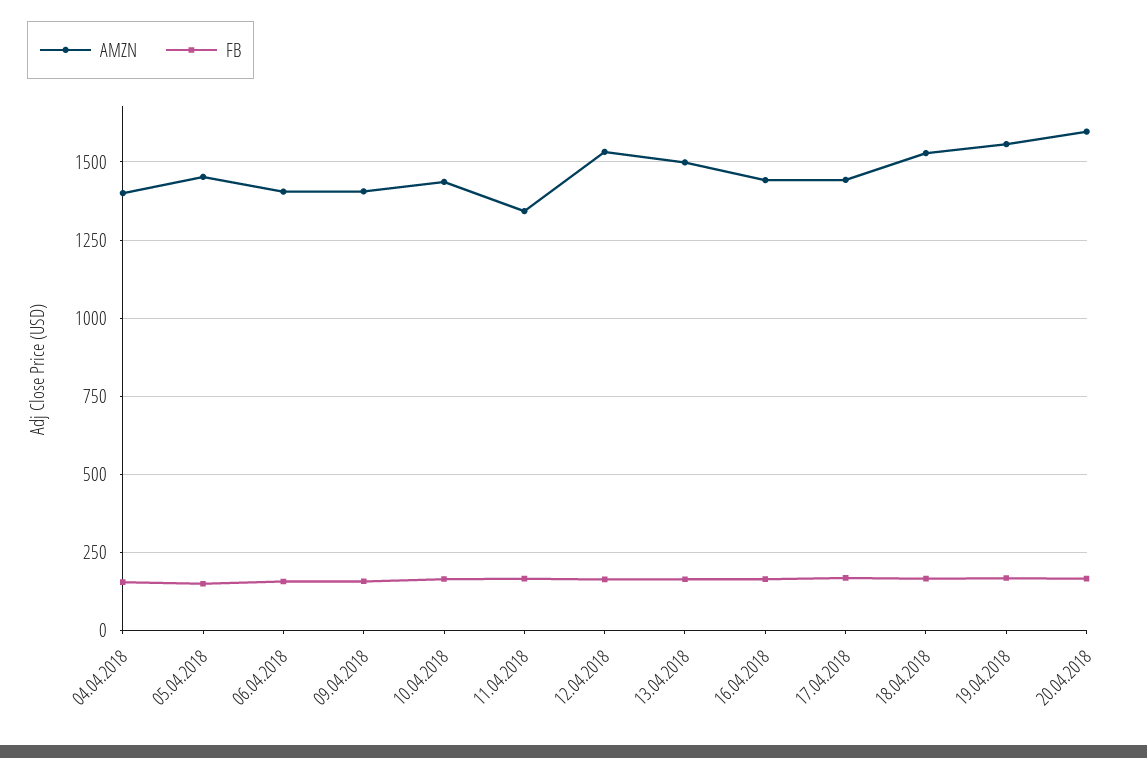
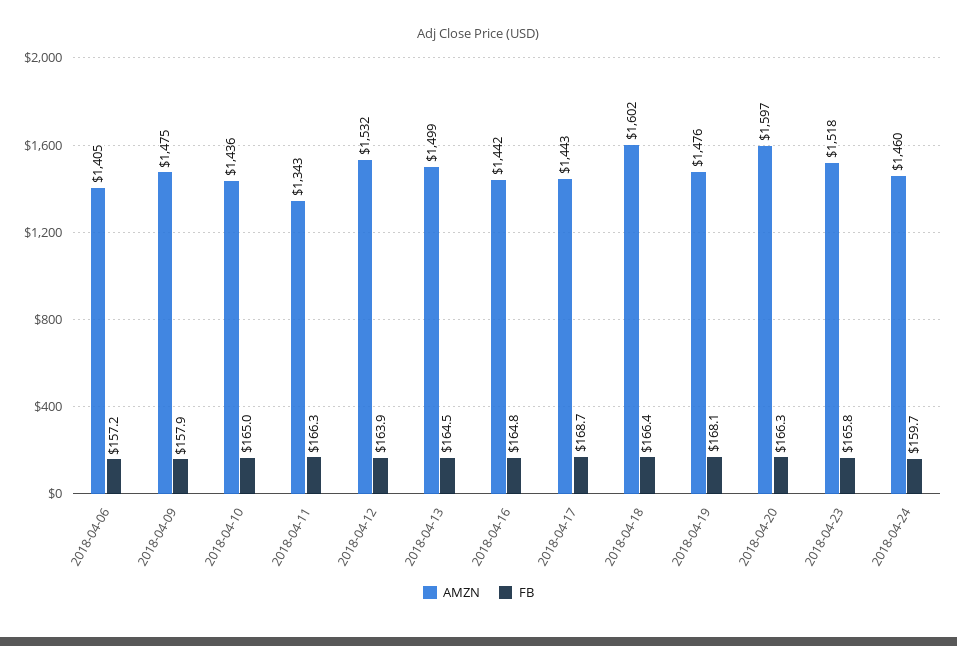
AMZN, 04.04.2018: 1400 -> none
FB, 04.04.2018: 150 -> none
AMZN, 05.04.2018: 1450 -> none
FB, 05.04.2018: 150 -> none
AMZN, 09.04.2018: 1400 -> 1475
AMZN, 18.04.2018: 1525 -> 1602
AMZN, 19.04.2018: 1550 -> 1476
AMZN, 2018-04-23: none -> 1518
FB, 2018-04-23: none -> 165.8
AMZN, 2018-04-24: none -> 1460
FB, 2018-04-24: none -> 159.7

